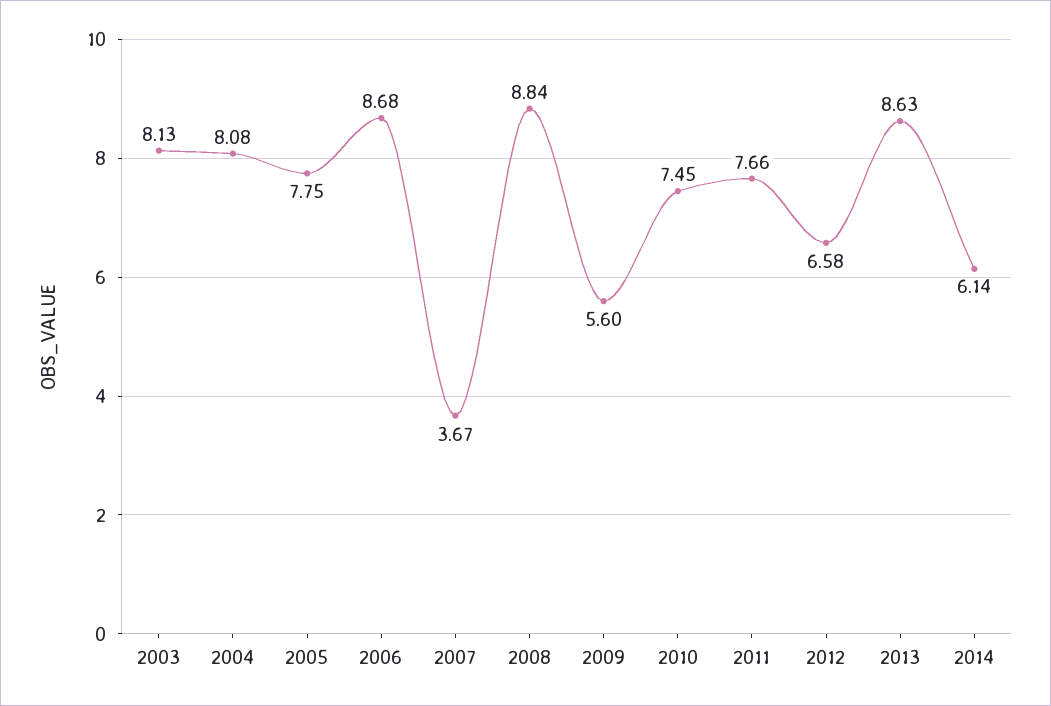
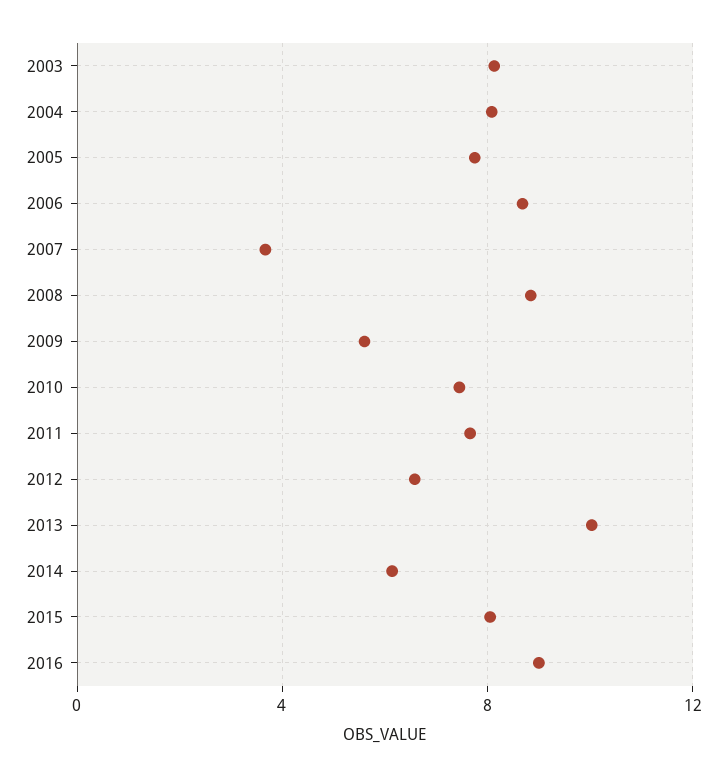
2013: 8.63 -> 10
2015: none -> 8
2016: none -> 9

